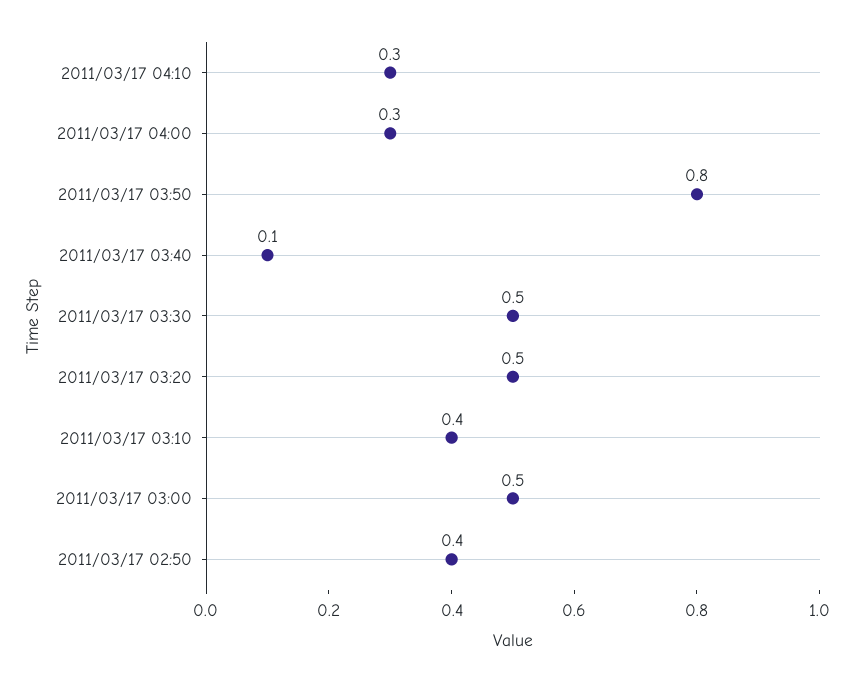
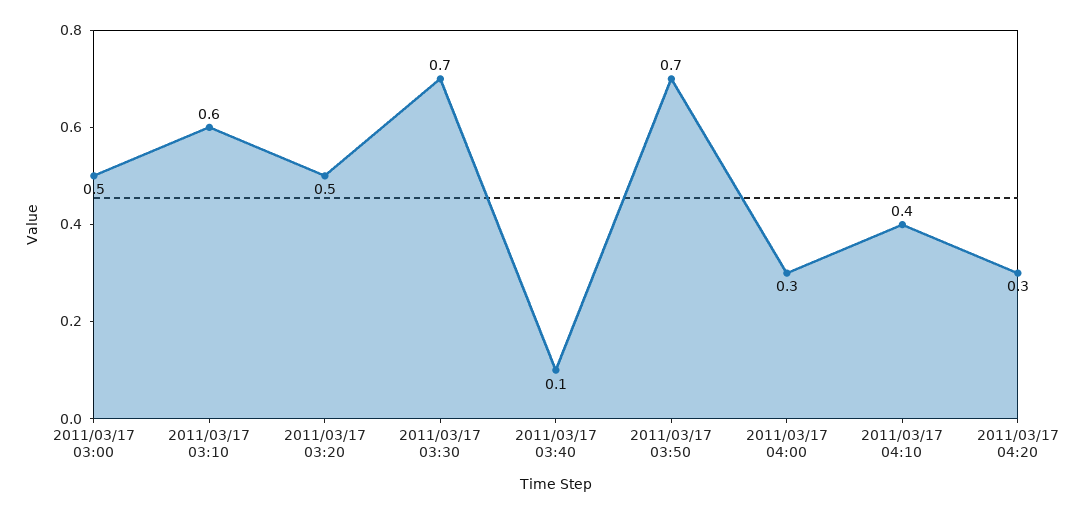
2011/03/17 04:10: 0.3 -> 0.4
2011/03/17 03:50: 0.8 -> 0.7
2011/03/17 03:30: 0.5 -> 0.7
2011/03/17 03:10: 0.4 -> 0.6
2011/03/17 02:50: 0.4 -> none
2011/03/17 04:20: none -> 0.3

